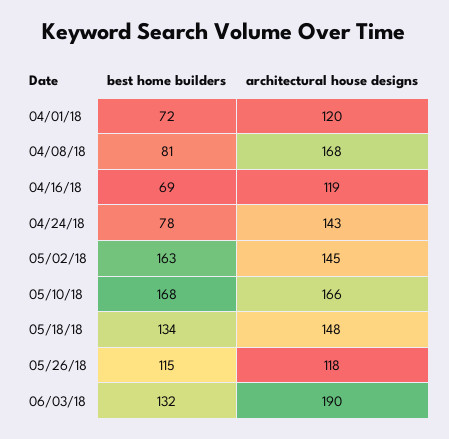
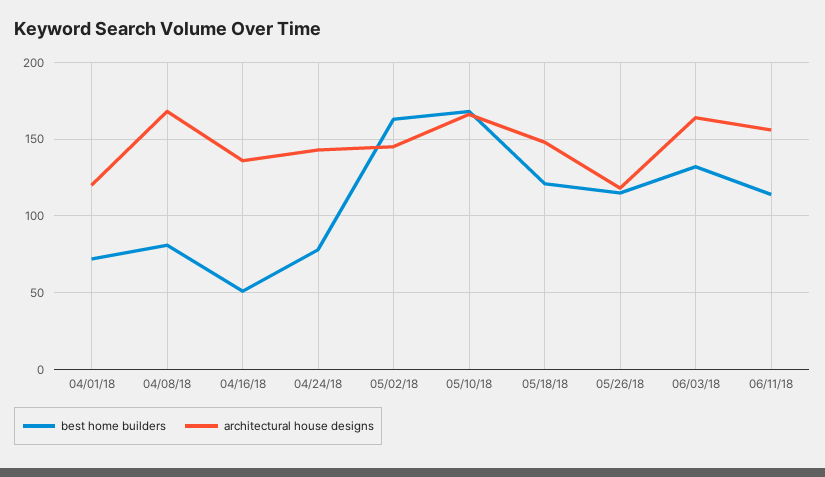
best home builders, 04/16/18: 69 -> 50
architectural house designs, 04/16/18: 119 -> 135
best home builders, 05/18/18: 134 -> 120
architectural house designs, 06/03/18: 190 -> 165
best home builders, 06/11/18: none -> 115
architectural house designs, 06/11/18: none -> 155

